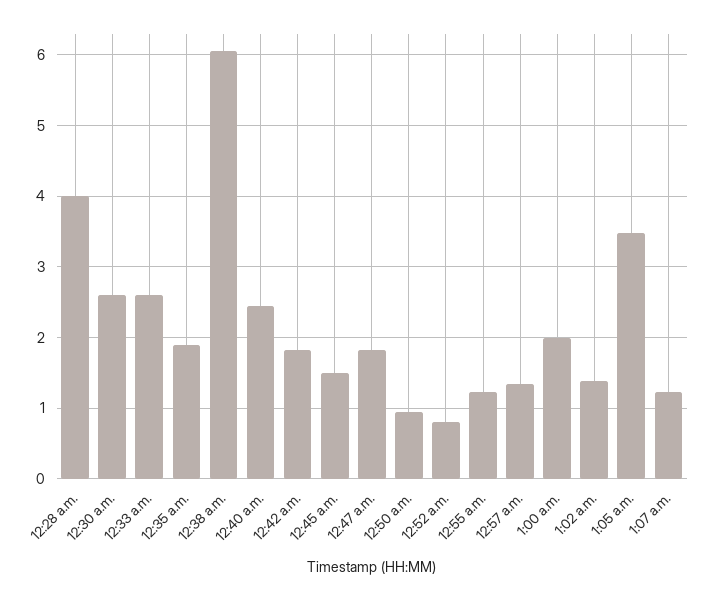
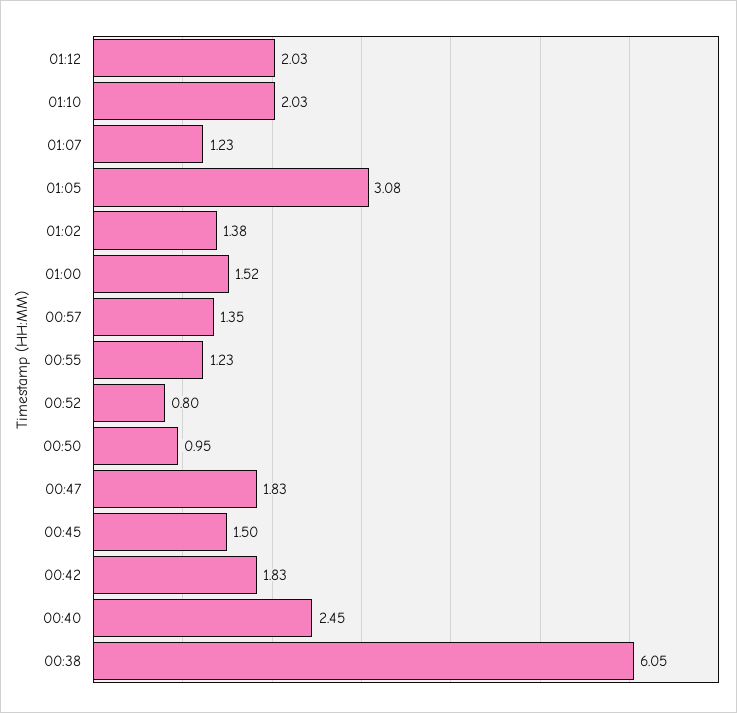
12:28 a.m.: 4 -> none
12:30 a.m.: 2.6 -> none
12:33 a.m.: 2.6 -> none
12:35 a.m.: 1.9 -> none
1:00 a.m.: 2 -> 1.52
1:05 a.m.: 3.5 -> 3.08
01:12: none -> 2.03
01:10: none -> 2.03

